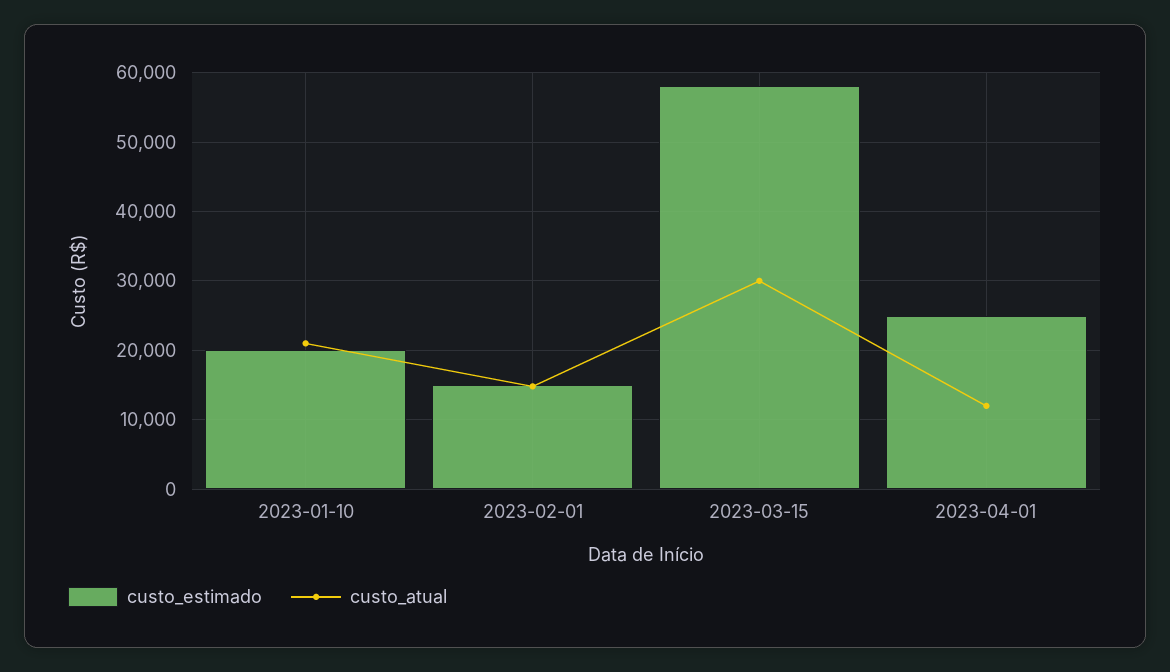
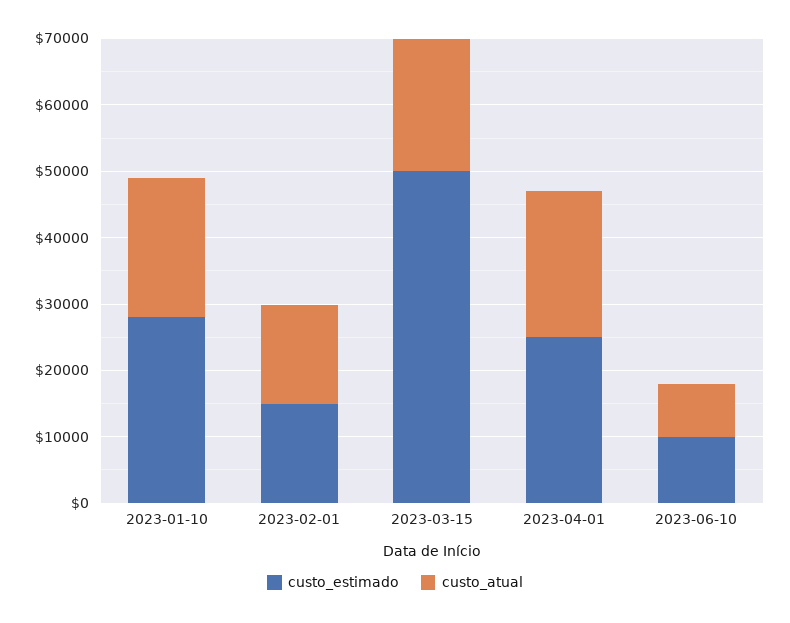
custo_estimado, 2023-01-10: 20000 -> 28000
custo_estimado, 2023-03-15: 58000 -> 50000
custo_atual, 2023-03-15: 30000 -> 20000
custo_atual, 2023-04-01: 12000 -> 22000
custo_estimado, 2023-06-10: none -> 10000
custo_atual, 2023-06-10: none -> 8000

